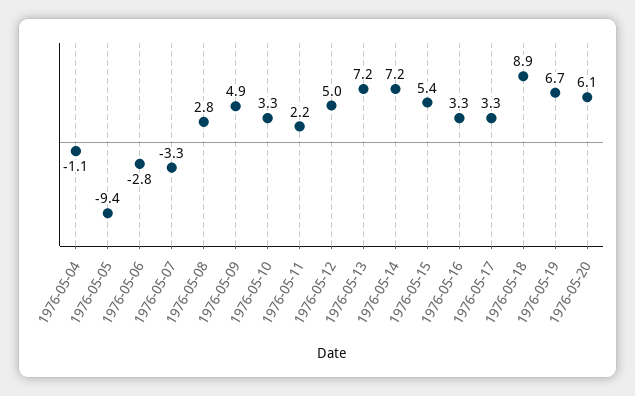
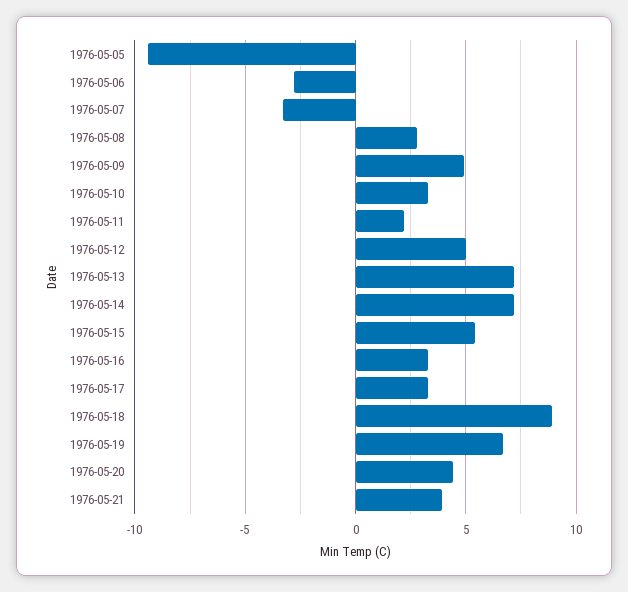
1976-05-04: -1.1 -> none
1976-05-20: 6.1 -> 4.5
1976-05-21: none -> 4

